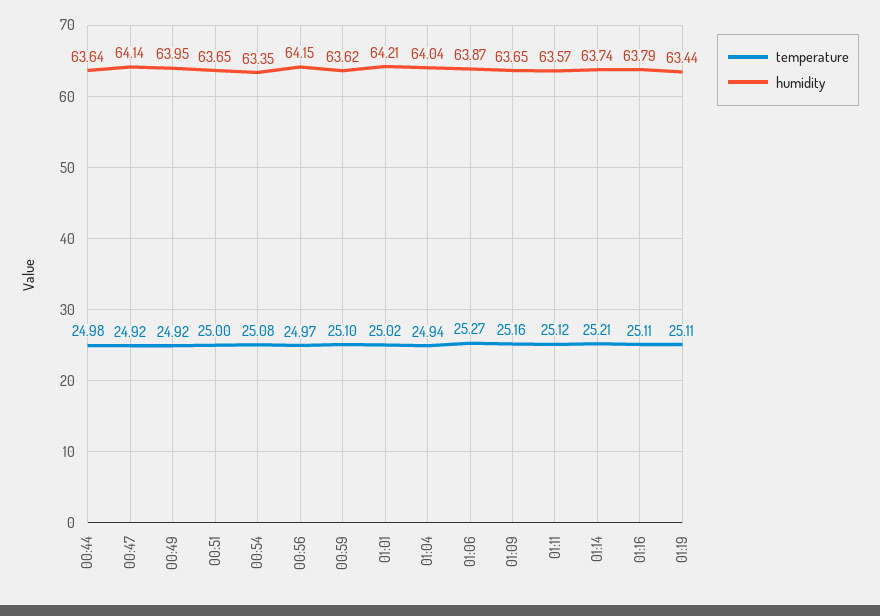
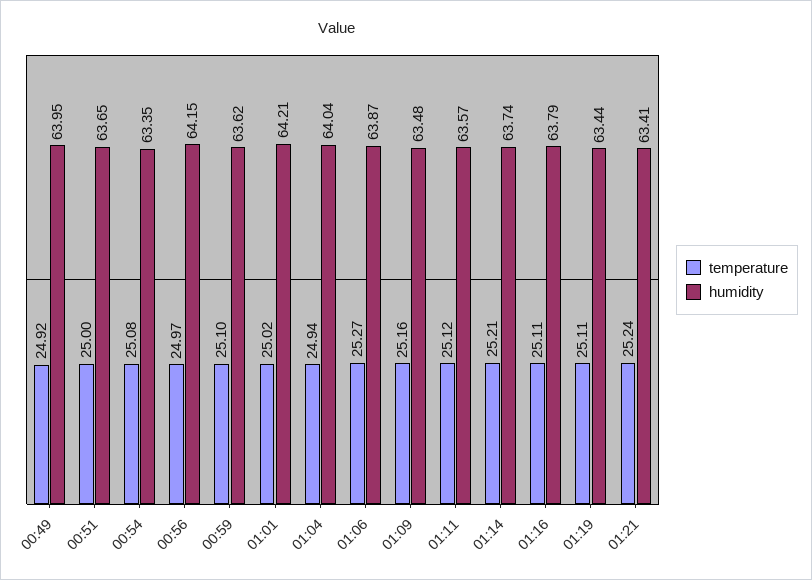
temperature, 00:44: 24.98 -> none
humidity, 00:44: 63.64 -> none
temperature, 00:47: 24.92 -> none
humidity, 00:47: 64.14 -> none
humidity, 01:09: 63.65 -> 63.48
temperature, 01:21: none -> 25.24
humidity, 01:21: none -> 63.41

